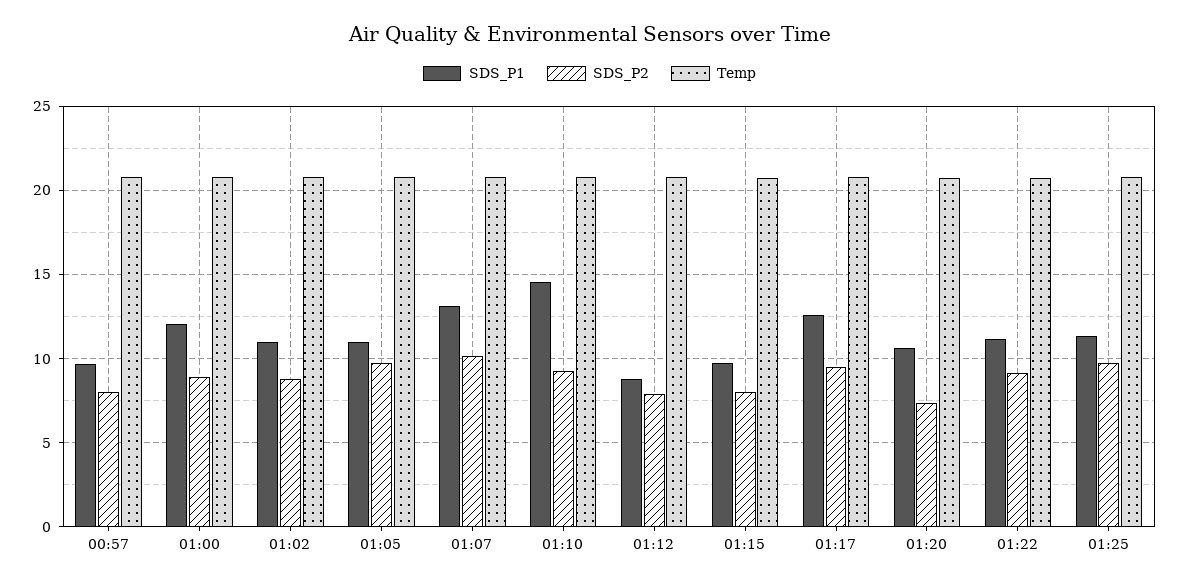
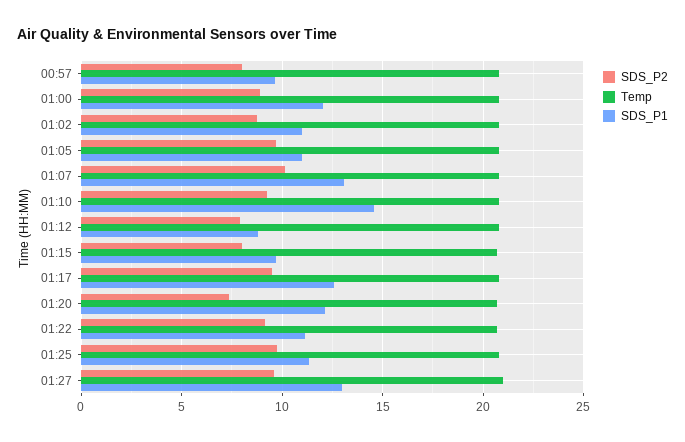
SDS_P1, 01:20: 10.5 -> 12
SDS_P2, 01:27: none -> 9.5
Temp, 01:27: none -> 21
SDS_P1, 01:27: none -> 13

